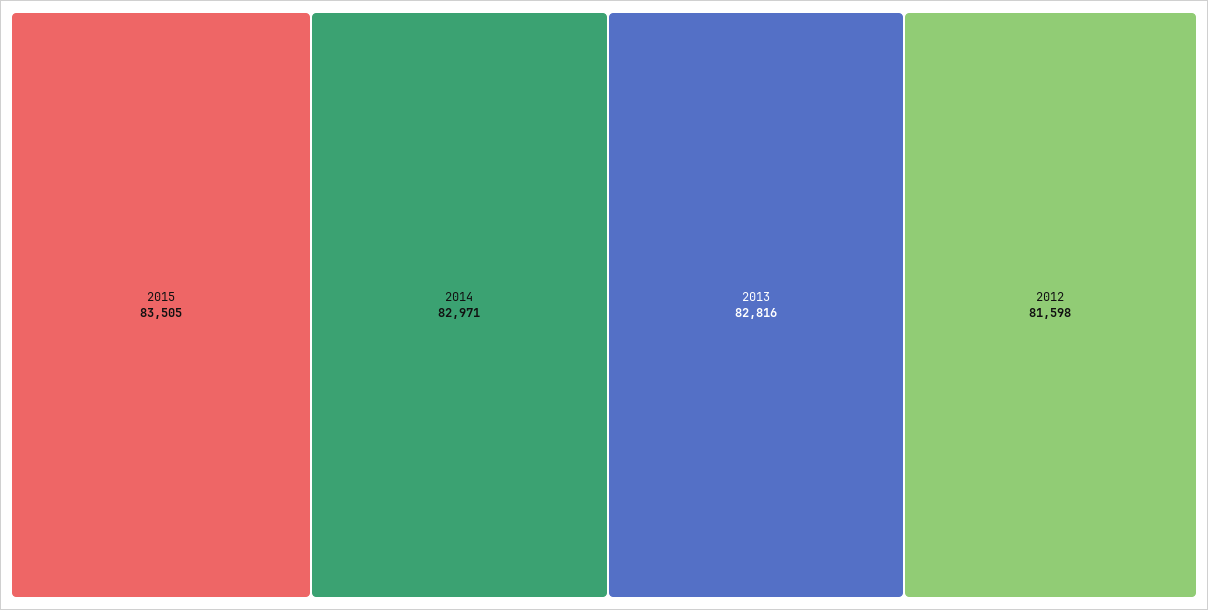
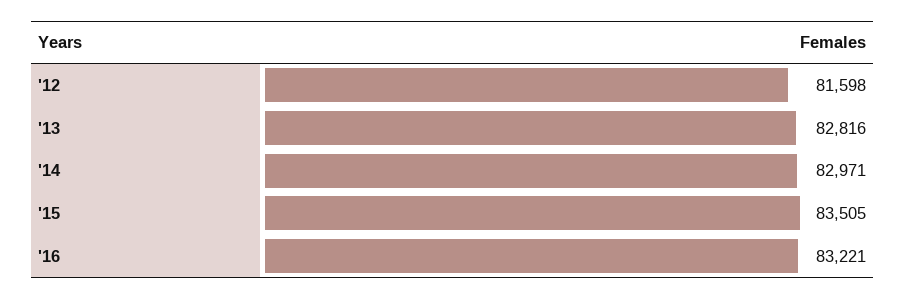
'16: none -> 83221

